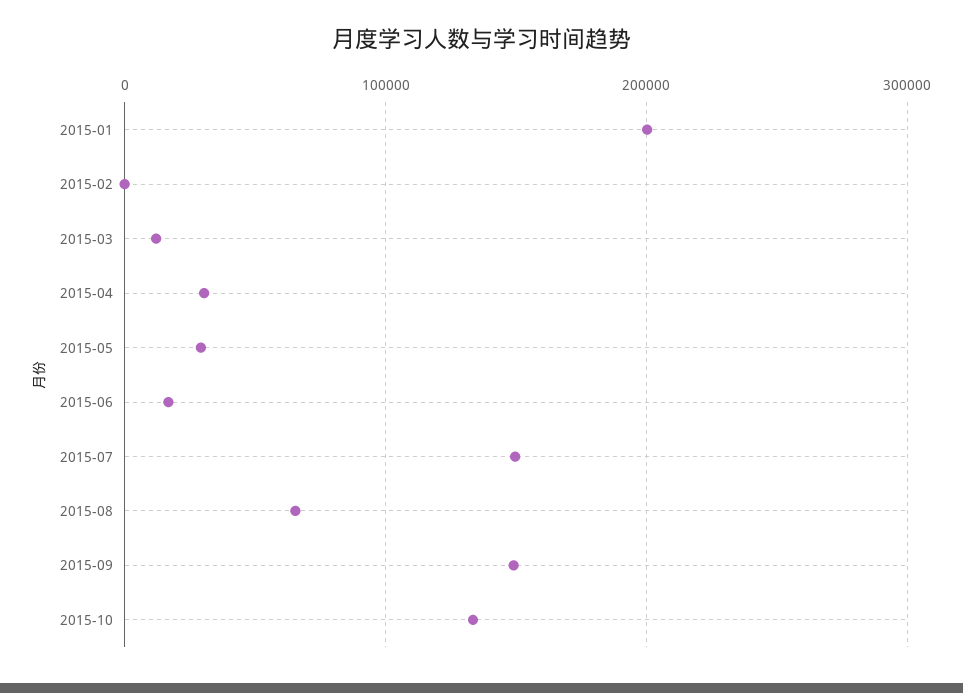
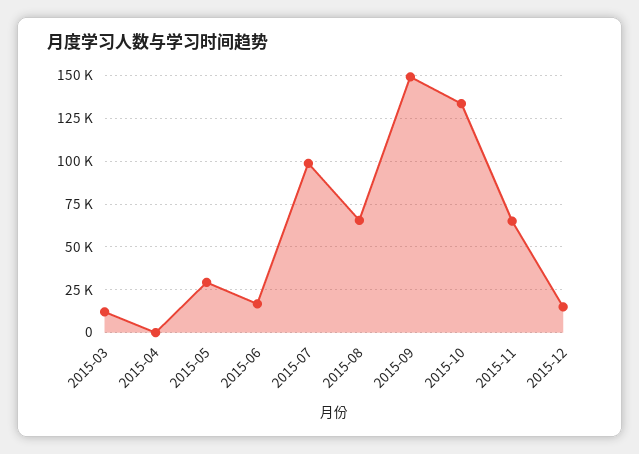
2015-01: 200000 -> none
2015-02: 0 -> none
2015-04: 30000 -> 0
2015-07: 150000 -> 100000
2015-11: none -> 65000
2015-12: none -> 15000

